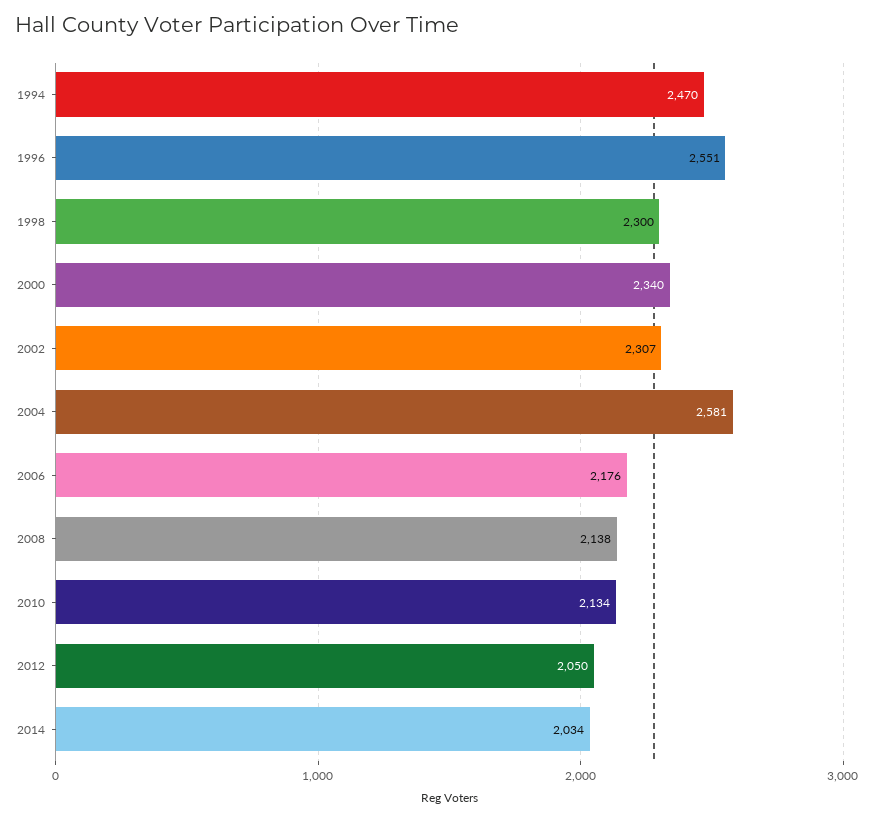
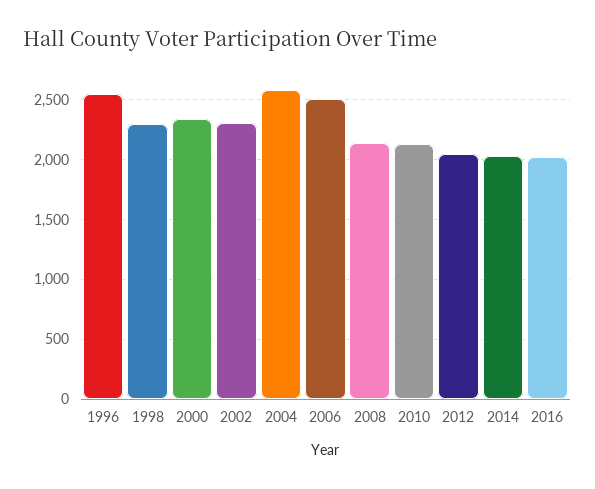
1994: 2470 -> none
2006: 2176 -> 2500
2016: none -> 2000

